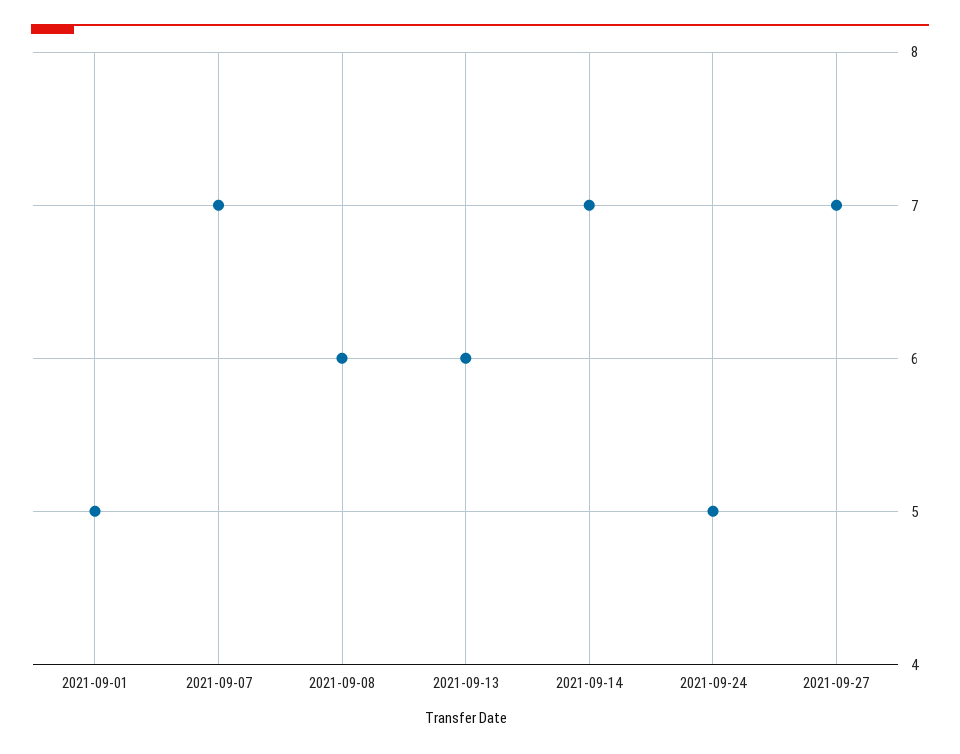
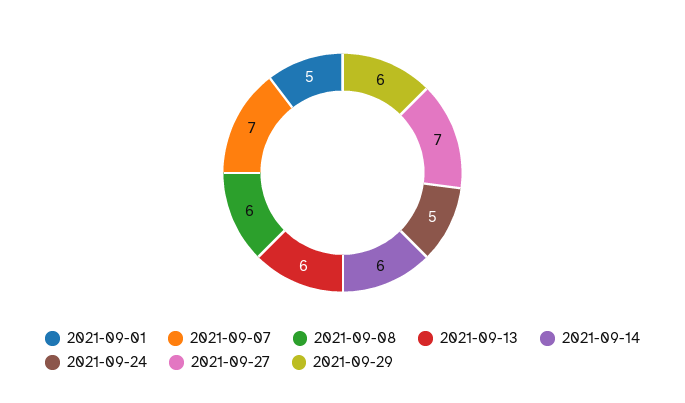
2021-09-14: 7 -> 6
2021-09-29: none -> 6

